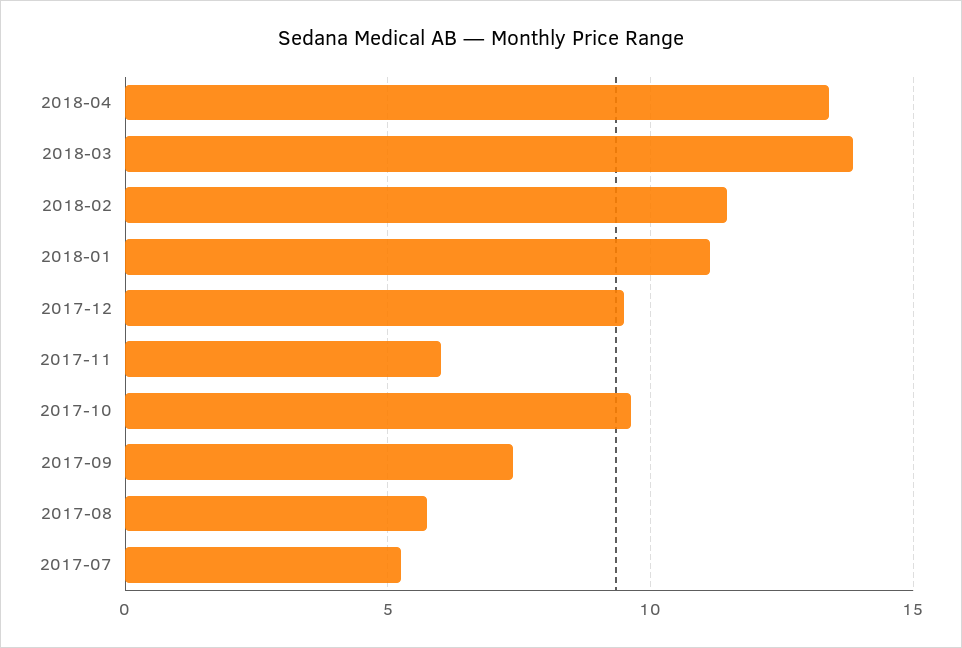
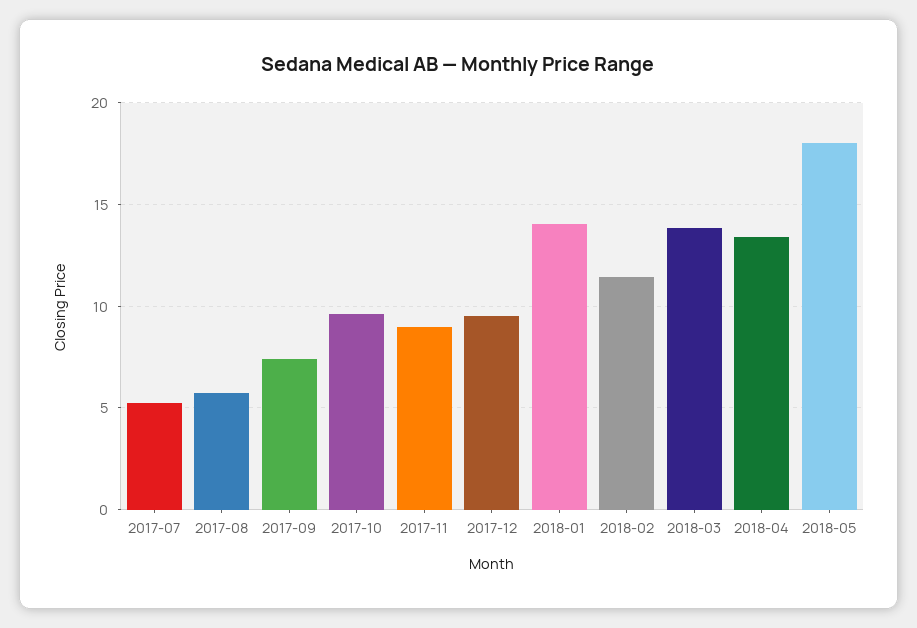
2018-01: 11 -> 14
2017-11: 6 -> 9
2018-05: none -> 18

